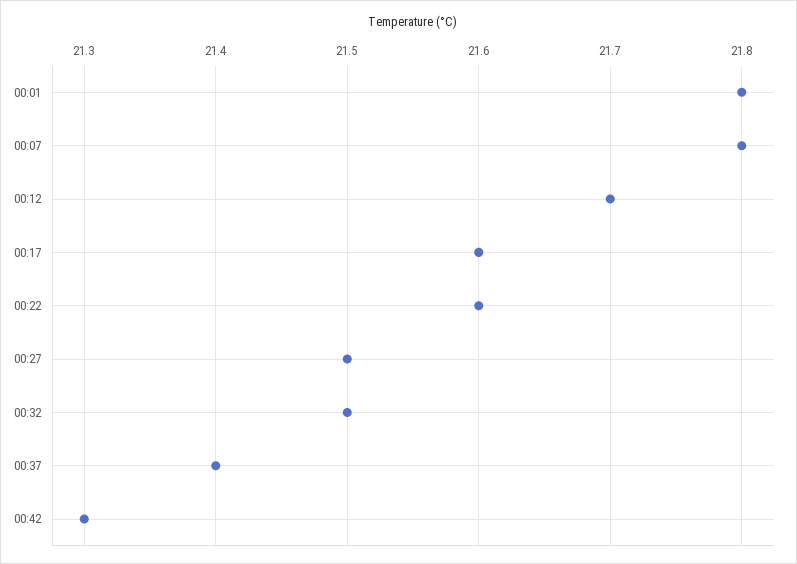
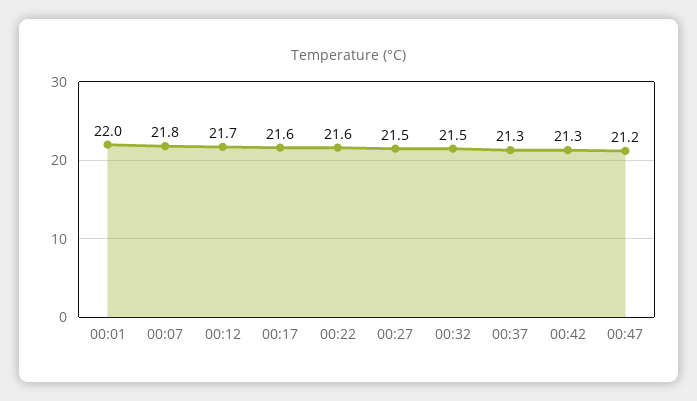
00:01: 21.8 -> 22
00:37: 21.4 -> 21.3
00:47: none -> 21.2

